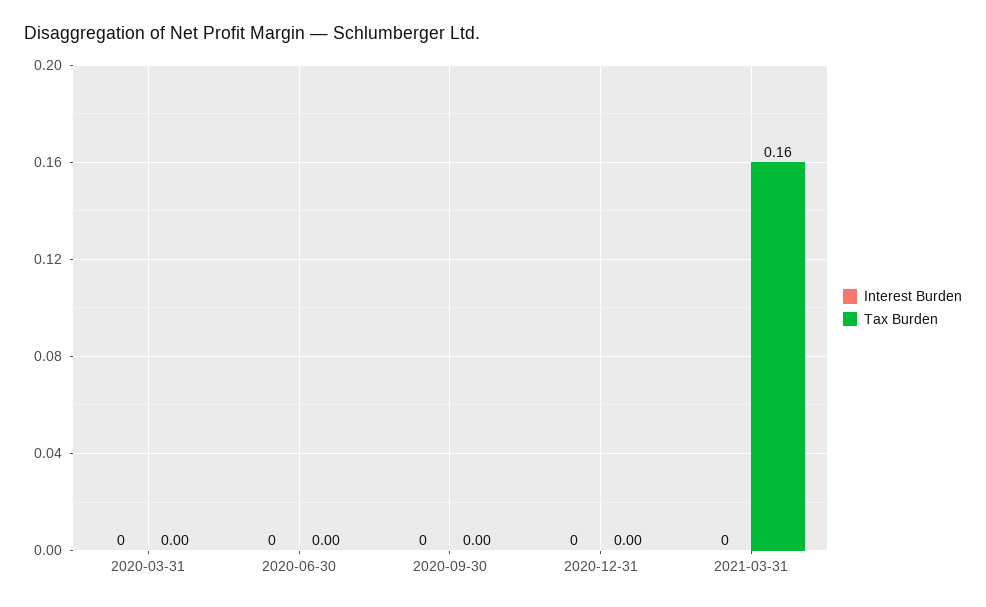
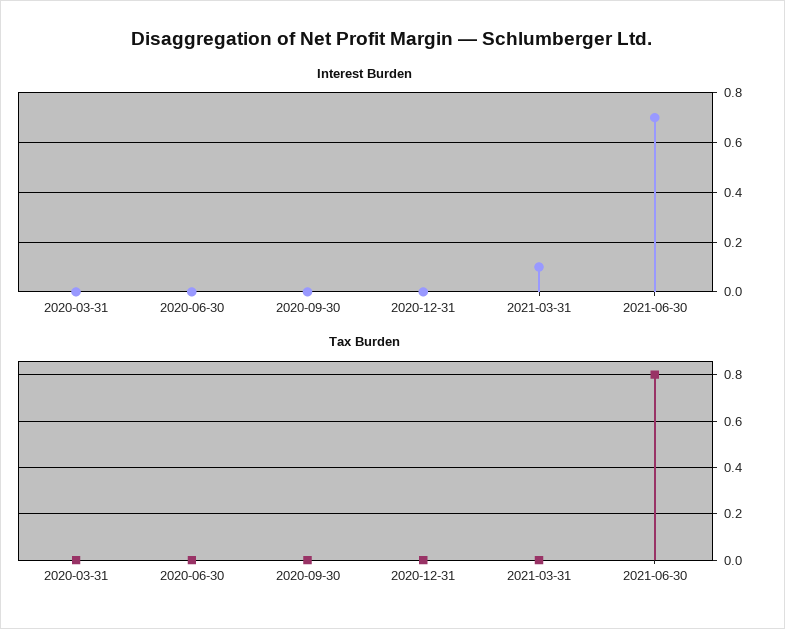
Interest Burden, 2021-03-31: 0 -> 0.1
Tax Burden, 2021-03-31: 0.16 -> 0
Interest Burden, 2021-06-30: none -> 0.7
Tax Burden, 2021-06-30: none -> 0.8

